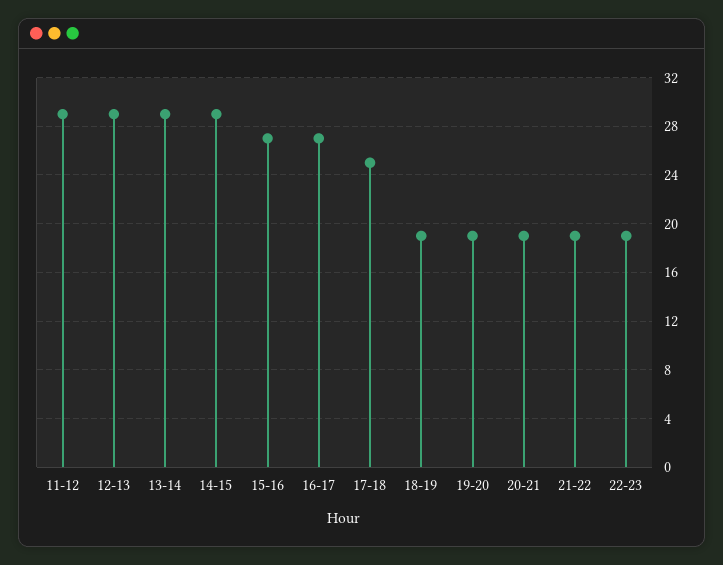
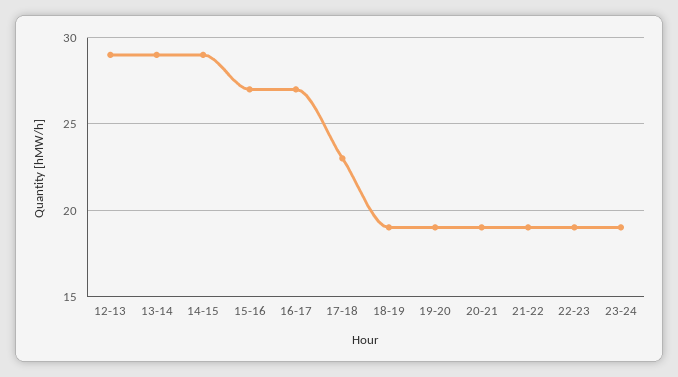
11-12: 29 -> none
17-18: 25 -> 23
23-24: none -> 19

